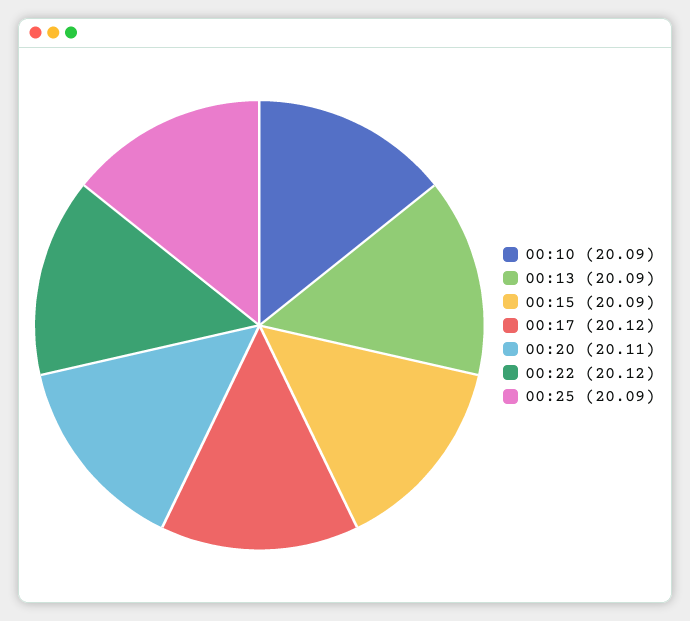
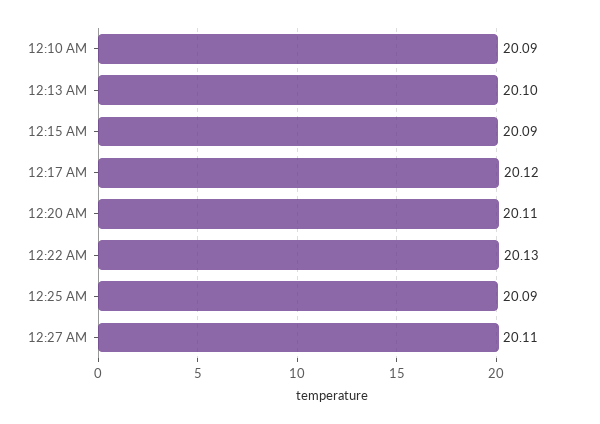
00:13: 20.09 -> 20.1
00:22: 20.12 -> 20.13
12:27 AM: none -> 20.11

